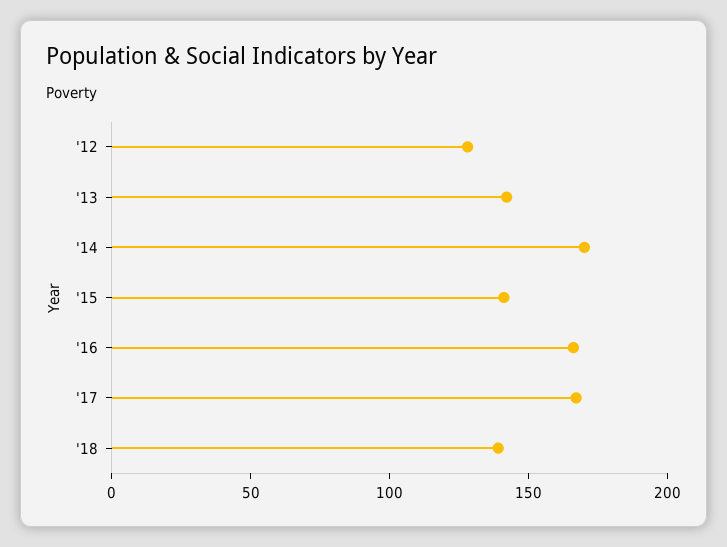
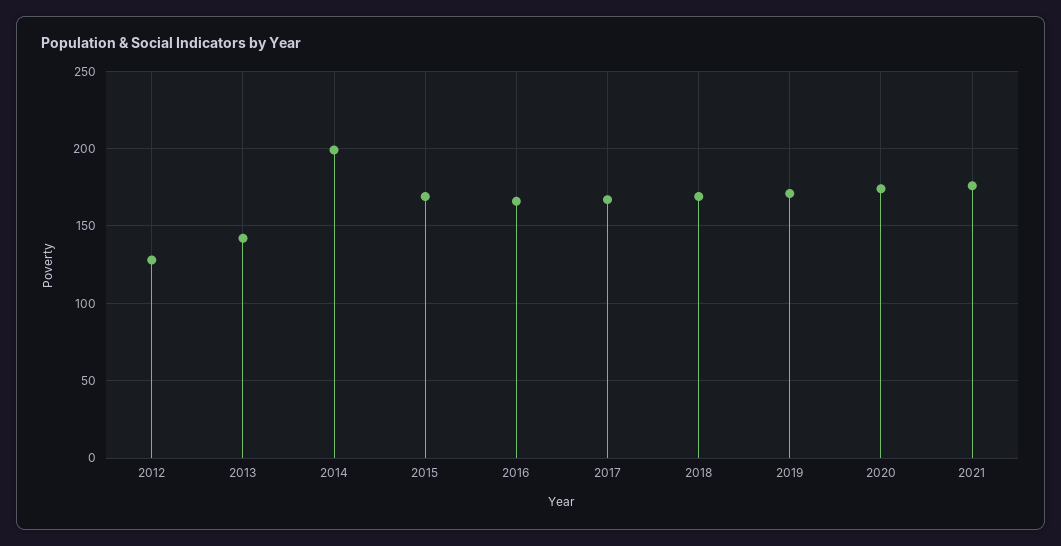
'14: 170 -> 200
'15: 140 -> 170
'18: 140 -> 170
2019: none -> 170
2020: none -> 175
2021: none -> 175

